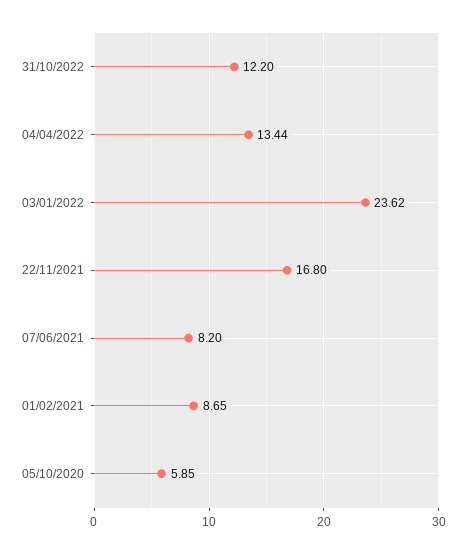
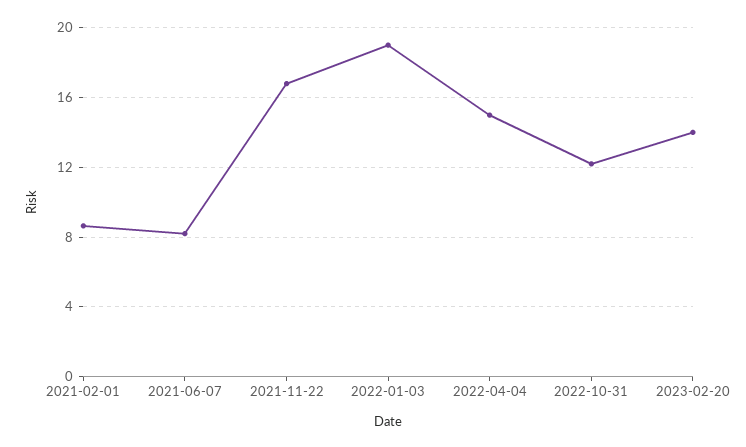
04/04/2022: 13.44 -> 15
03/01/2022: 23.62 -> 19
05/10/2020: 5.85 -> none
2023-02-20: none -> 14

